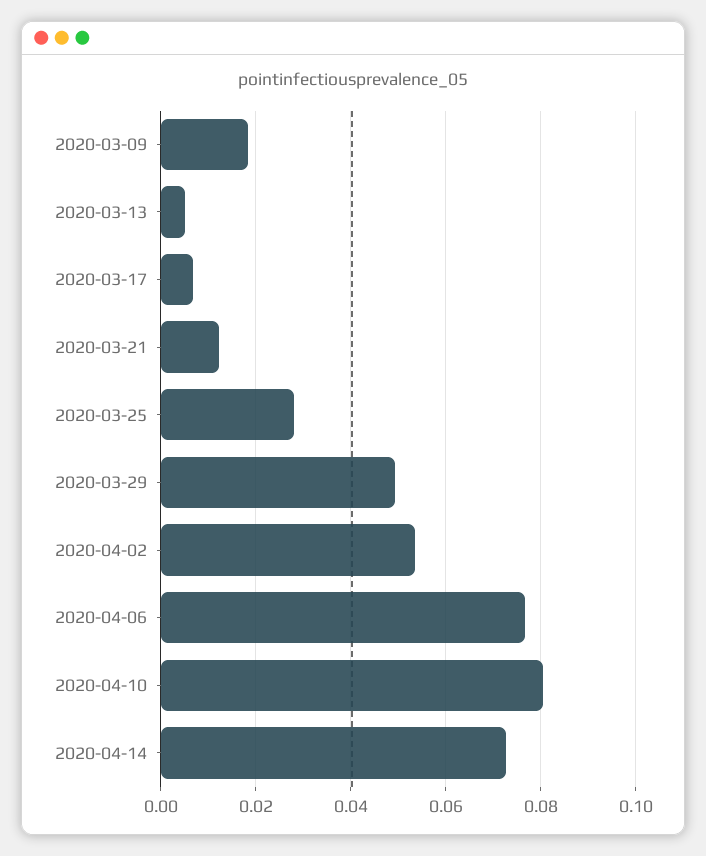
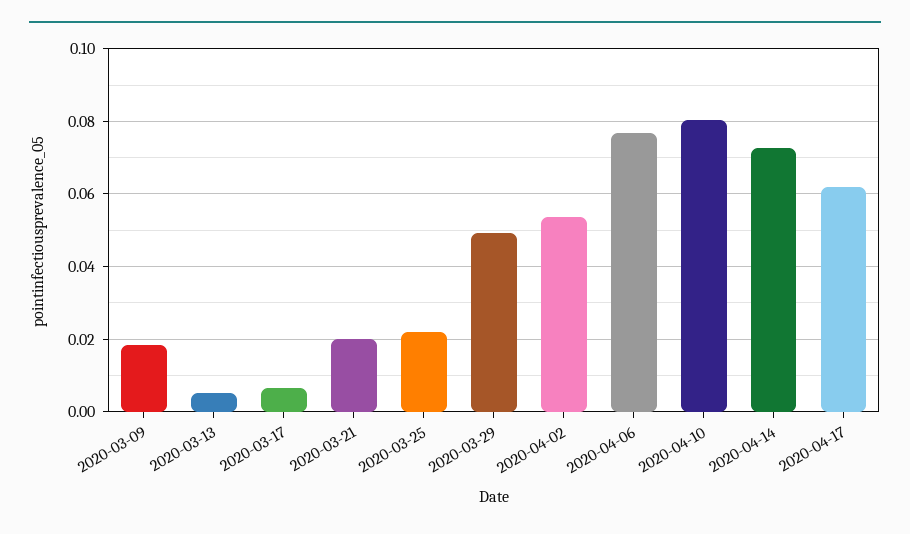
2020-03-21: 0.012 -> 0.02
2020-03-25: 0.028 -> 0.022
2020-04-17: none -> 0.062

